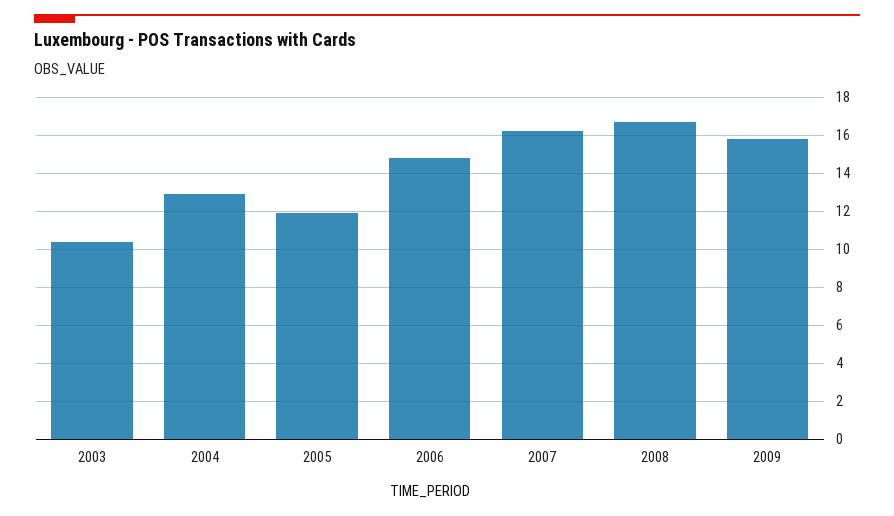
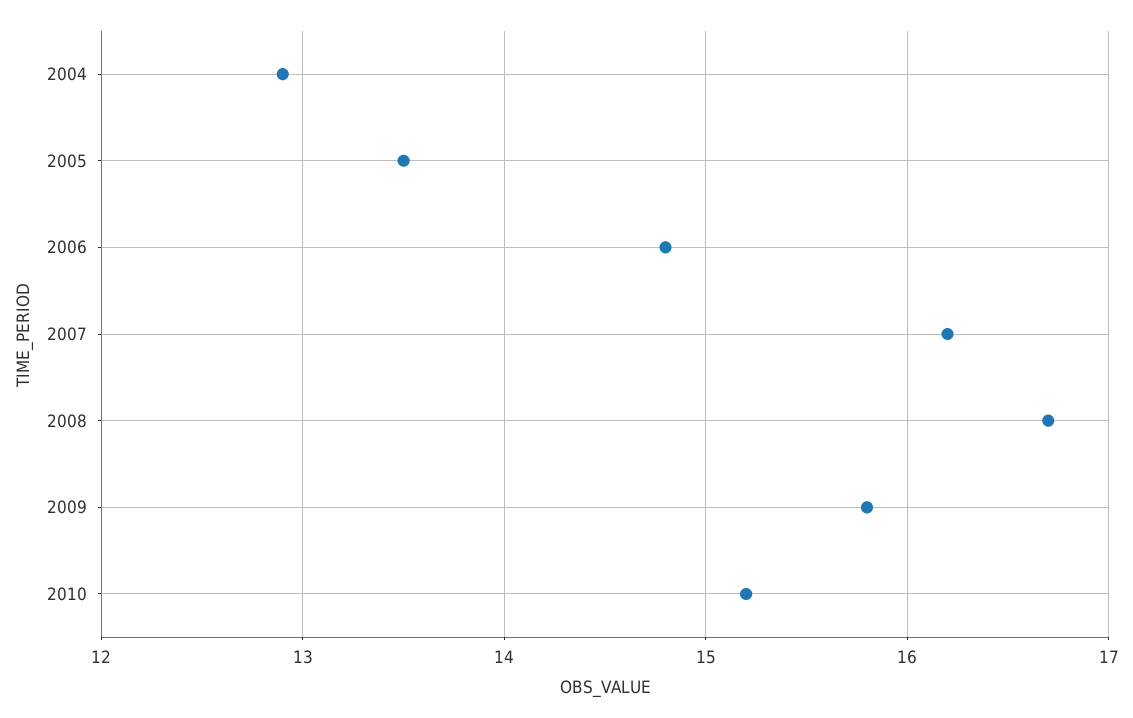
2003: 10.5 -> none
2005: 12 -> 13.5
2010: none -> 15.2

